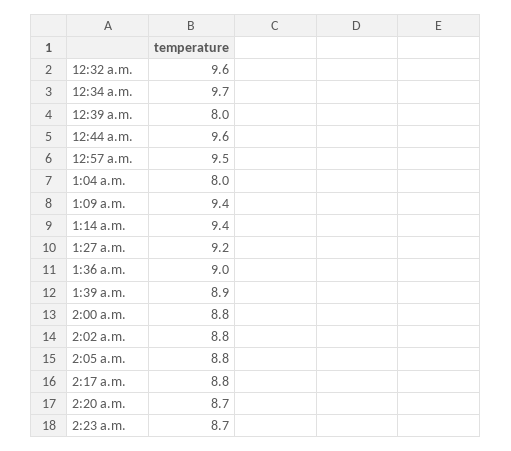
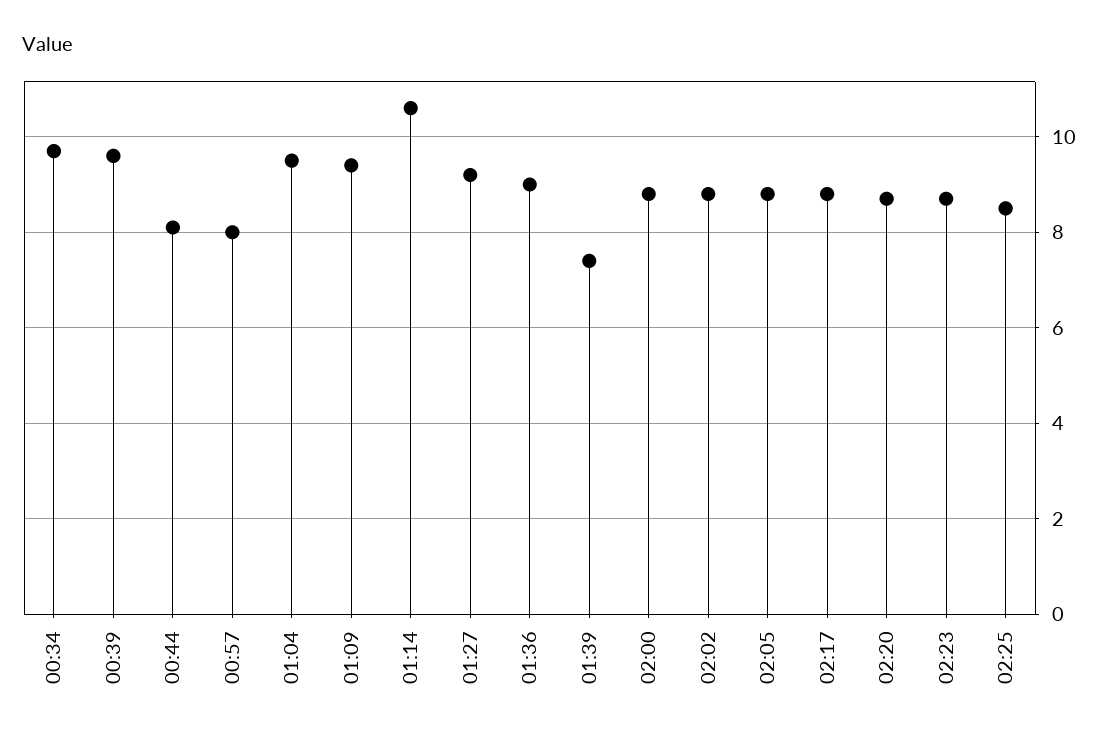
12:32 a.m.: 9.6 -> none
12:39 a.m.: 8 -> 9.5
12:44 a.m.: 9.6 -> 8
12:57 a.m.: 9.5 -> 8
1:04 a.m.: 8 -> 9.5
1:14 a.m.: 9.4 -> 10.5
1:39 a.m.: 8.9 -> 7.5
02:25: none -> 8.5

